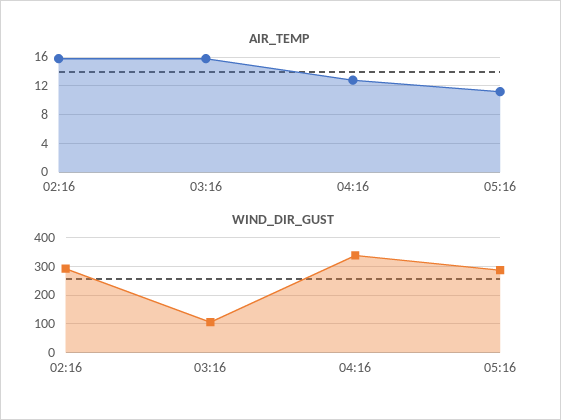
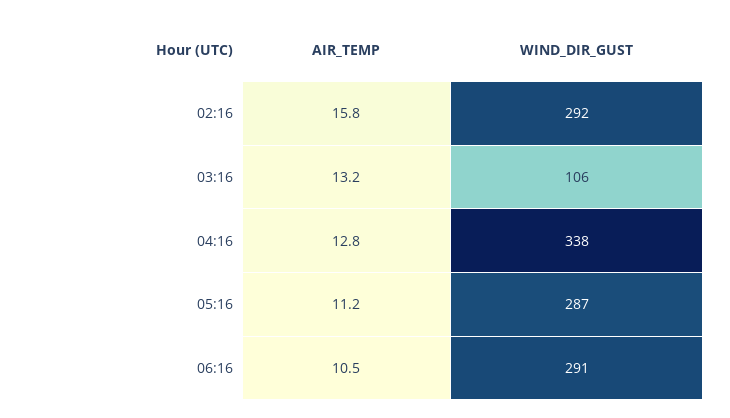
AIR_TEMP, 03:16: 16 -> 13.2
AIR_TEMP, 06:16: none -> 10.5
WIND_DIR_GUST, 06:16: none -> 291

